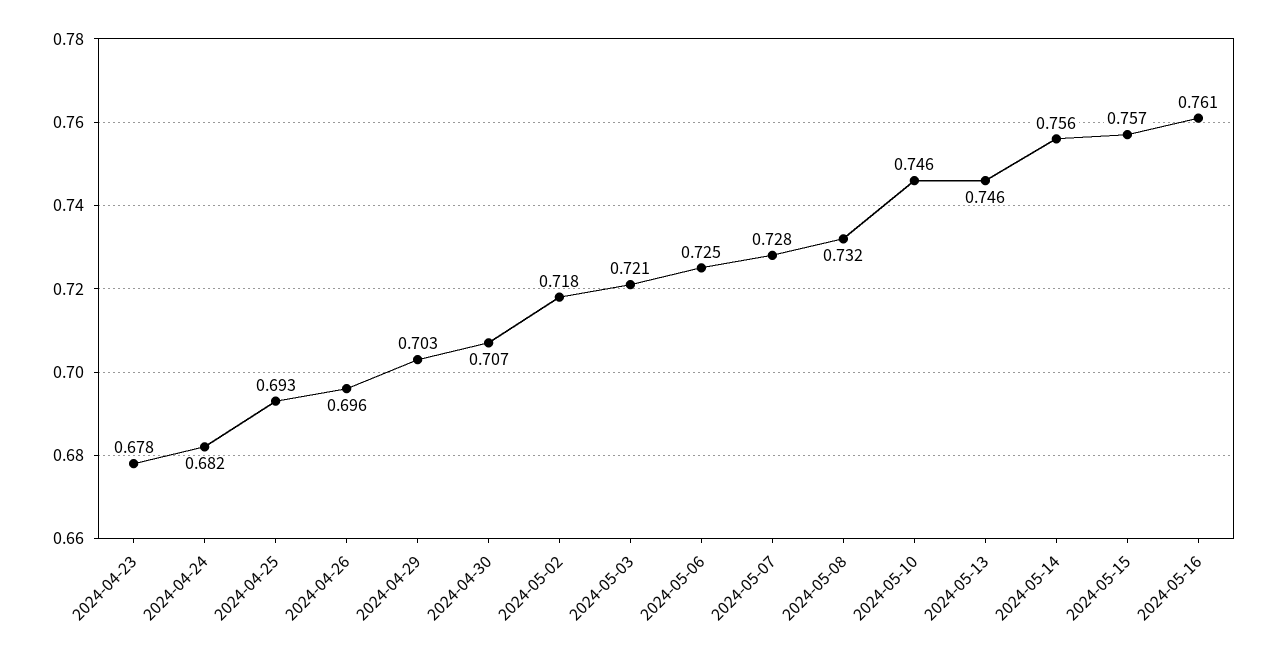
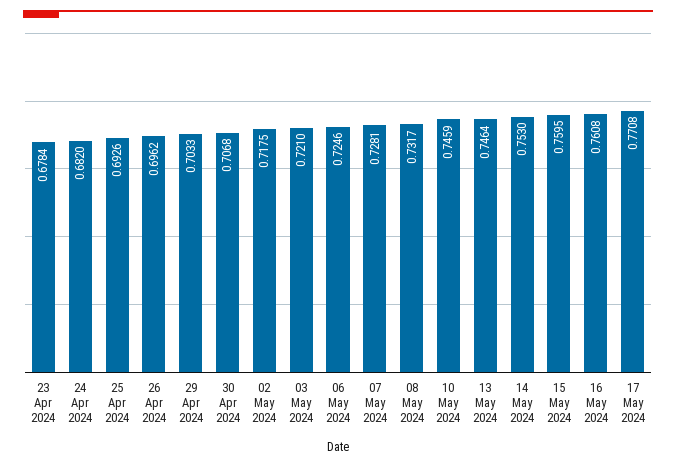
2024-05-14: 0.756 -> 0.753
2024-05-15: 0.757 -> 0.7595
17 May 2024: none -> 0.7708

